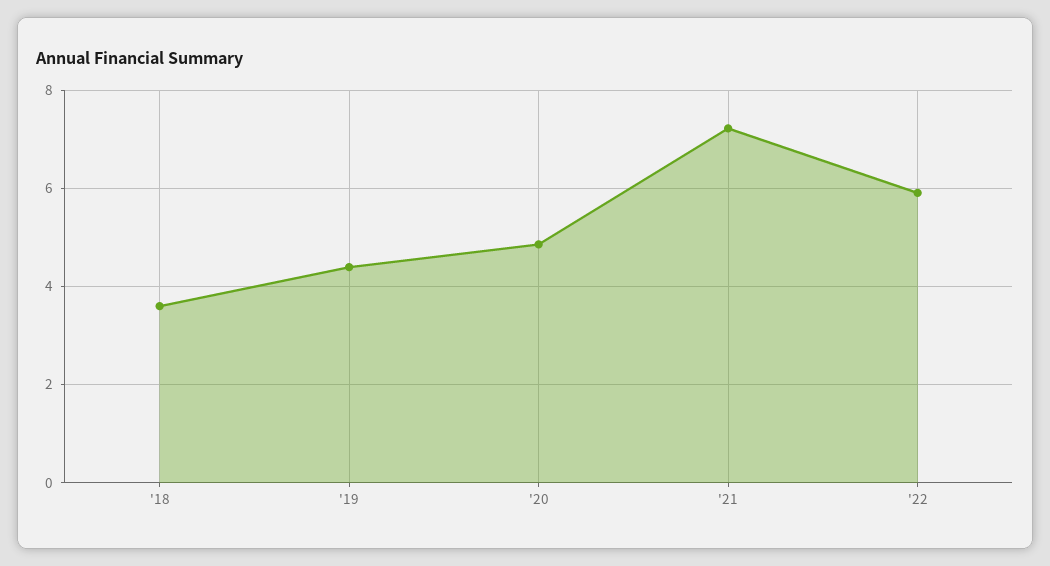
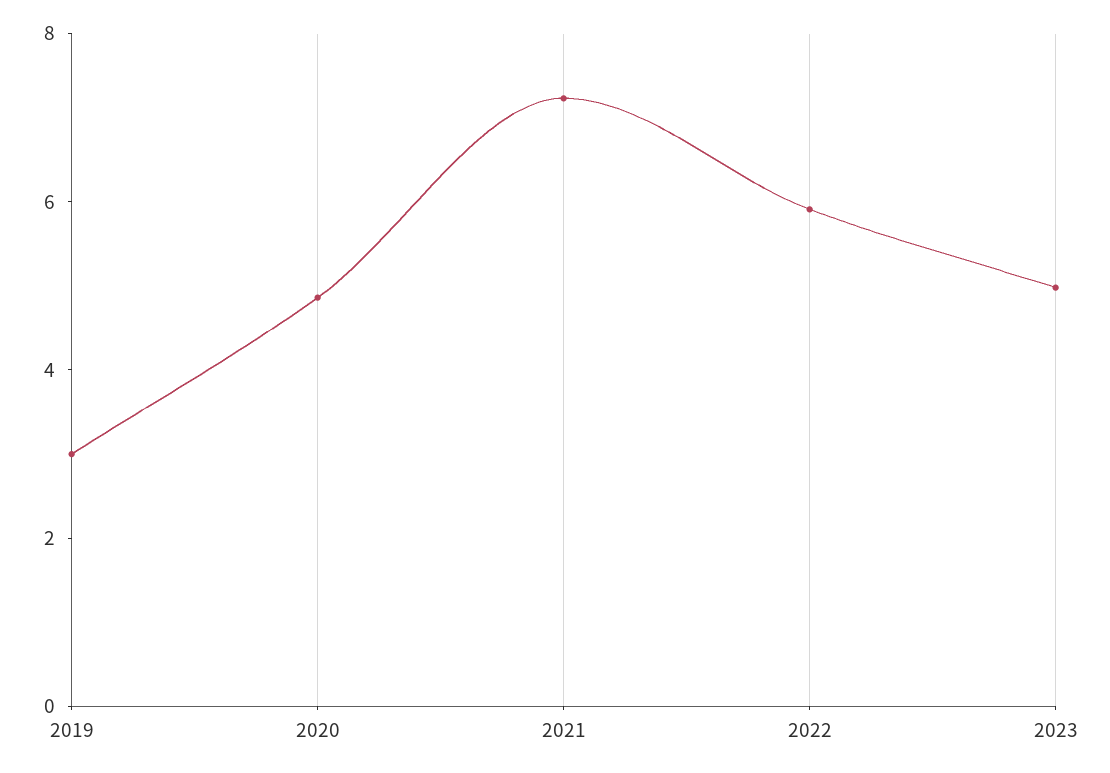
'18: 3.6 -> none
'19: 4.4 -> 3
2023: none -> 5

